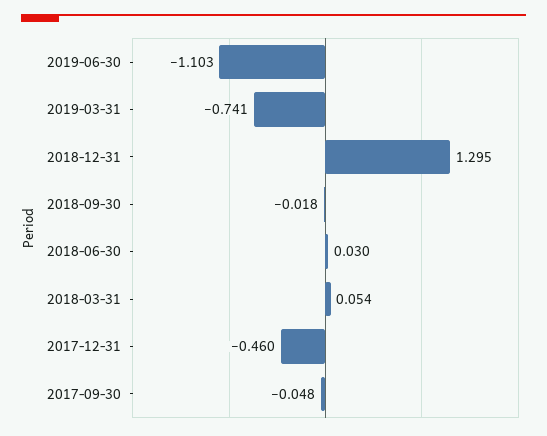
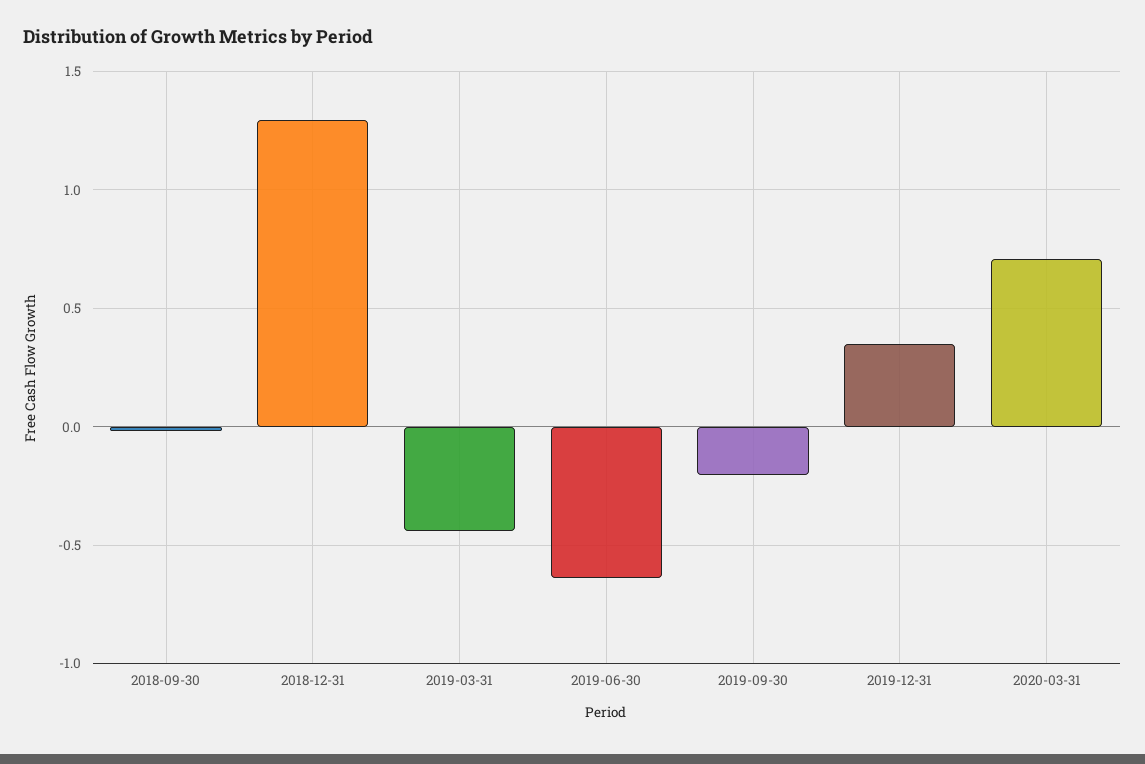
2019-06-30: -1.103 -> -0.65
2019-03-31: -0.741 -> -0.45
2018-06-30: 0.03 -> none
2018-03-31: 0.054 -> none
2017-12-31: -0.46 -> none
2017-09-30: -0.048 -> none
2019-09-30: none -> -0.2
2019-12-31: none -> 0.35
2020-03-31: none -> 0.7

